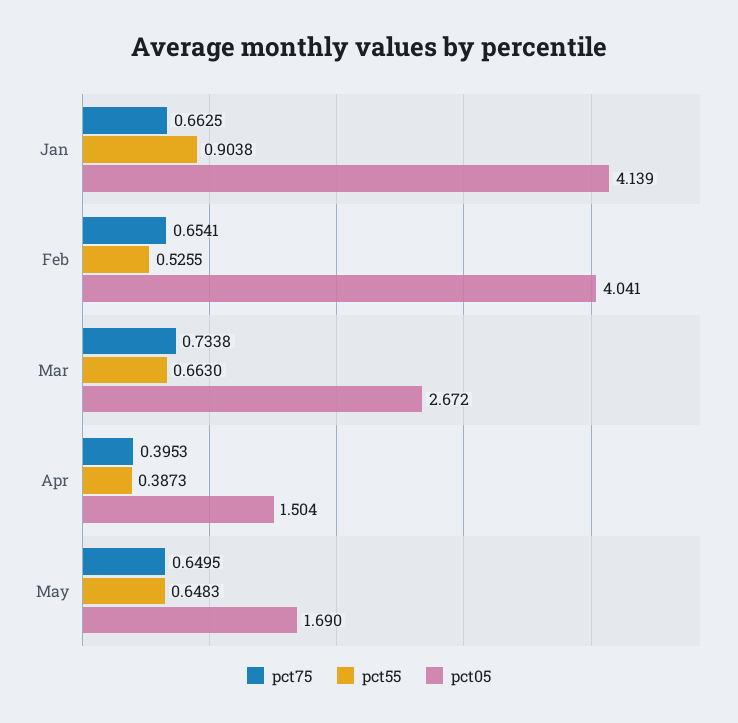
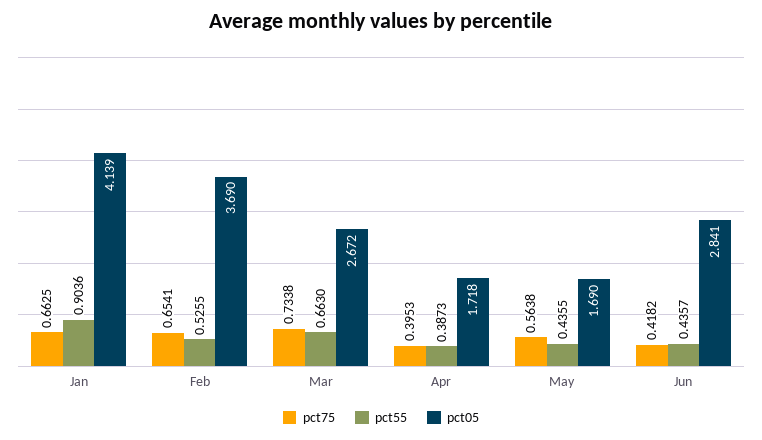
pct55, Jan: 0.9038 -> 0.9036
pct05, Feb: 4.041 -> 3.69
pct05, Apr: 1.504 -> 1.718
pct75, May: 0.6495 -> 0.5638
pct55, May: 0.6483 -> 0.4355
pct75, Jun: none -> 0.4182
pct55, Jun: none -> 0.4357
pct05, Jun: none -> 2.841

